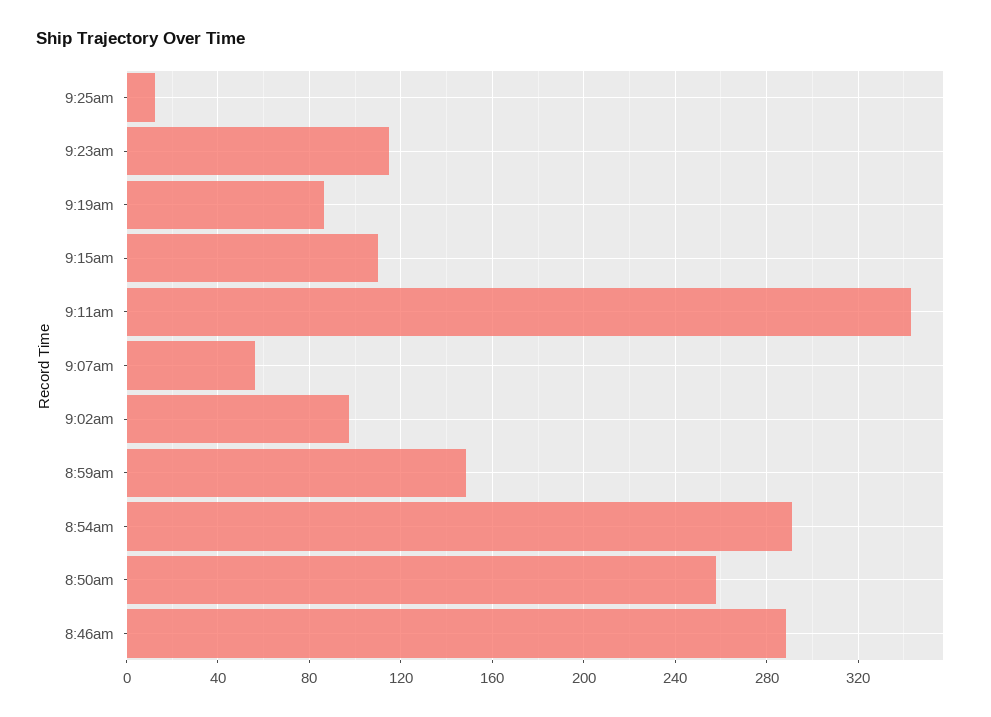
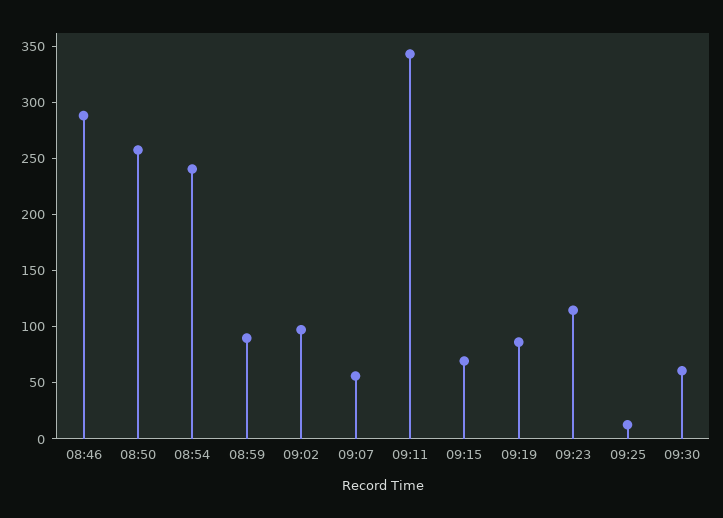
9:15am: 110 -> 70
8:59am: 150 -> 90
8:54am: 290 -> 240
09:30: none -> 60

